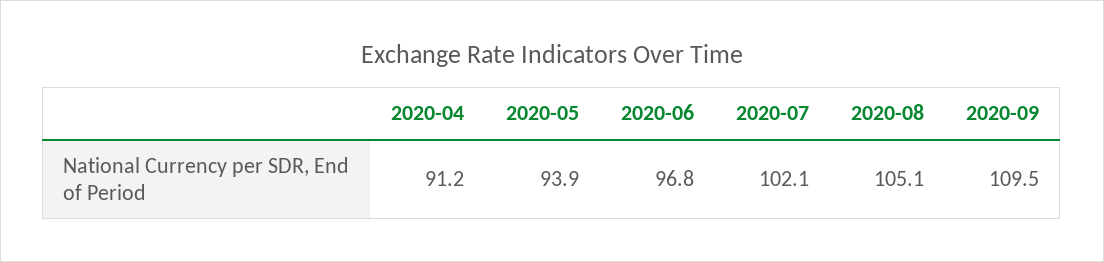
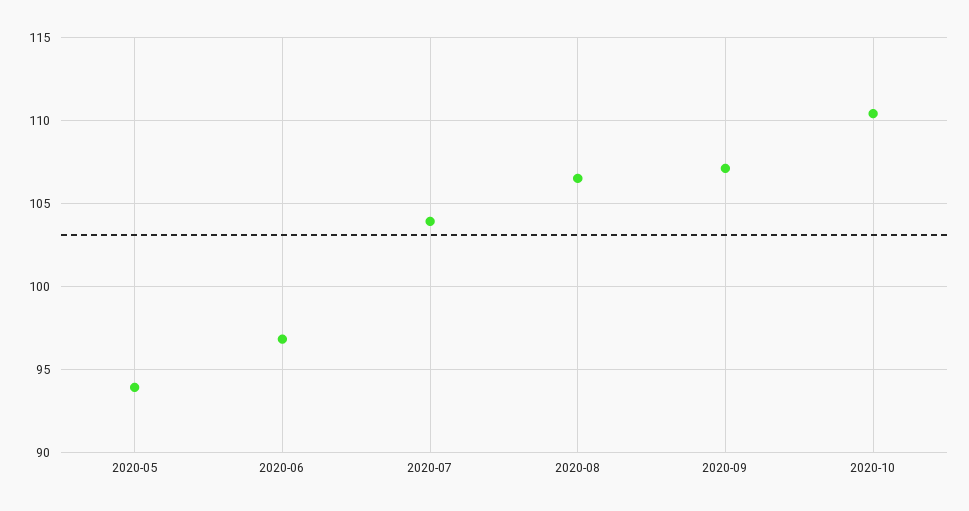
2020-04: 91.2 -> none
2020-07: 102.1 -> 104
2020-08: 105.1 -> 106.5
2020-09: 109.5 -> 107
2020-10: none -> 110.5

